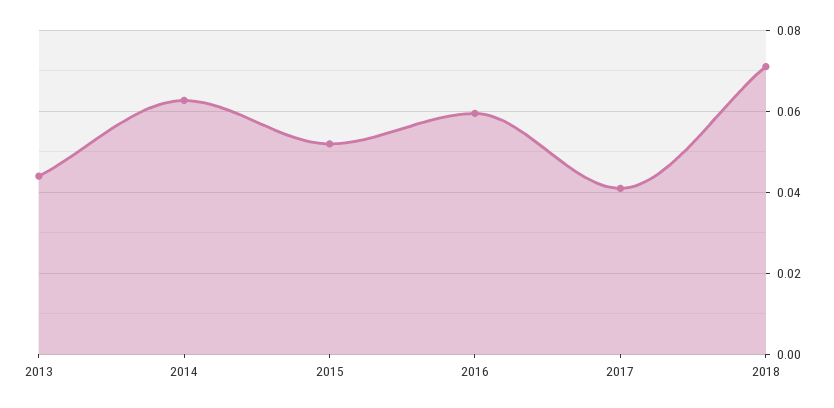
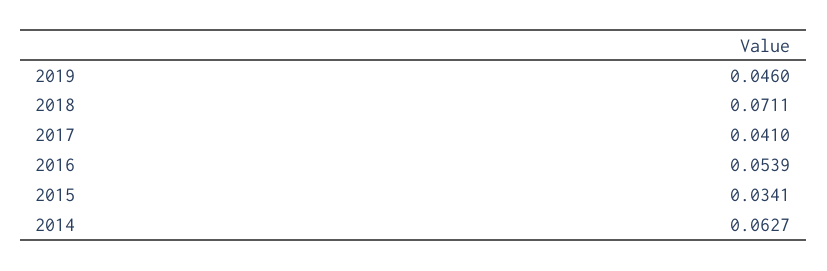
2013: 0.044 -> none
2015: 0.052 -> 0.0341
2016: 0.06 -> 0.0539
2019: none -> 0.046

